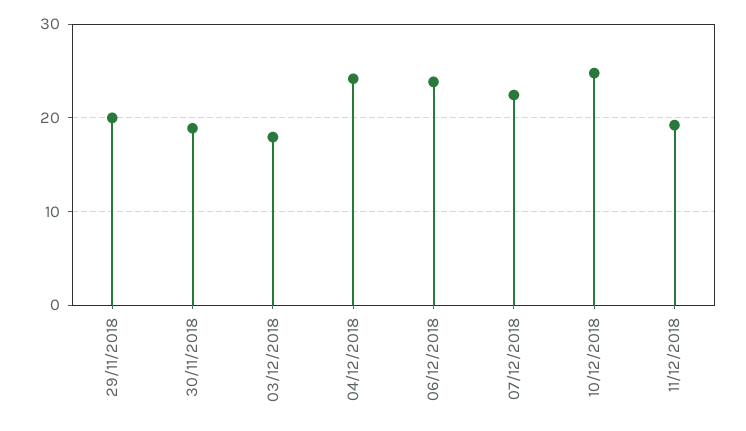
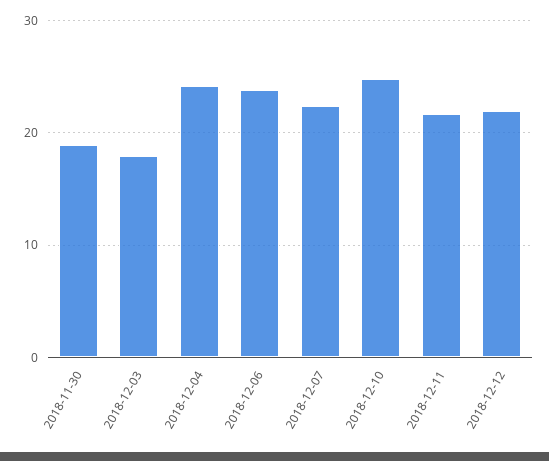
29/11/2018: 20 -> none
11/12/2018: 19 -> 22
2018-12-12: none -> 22

